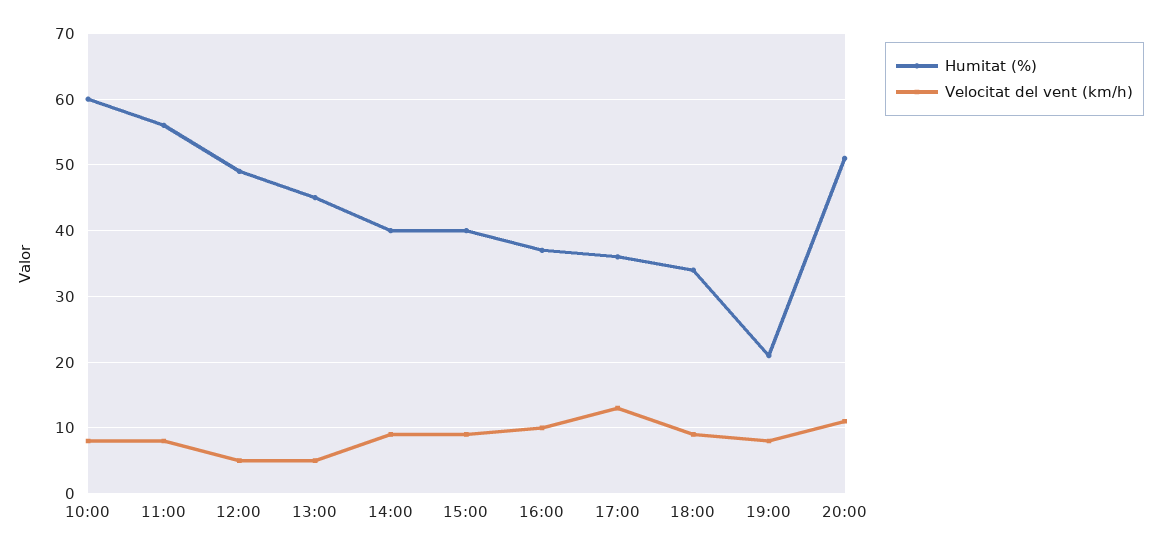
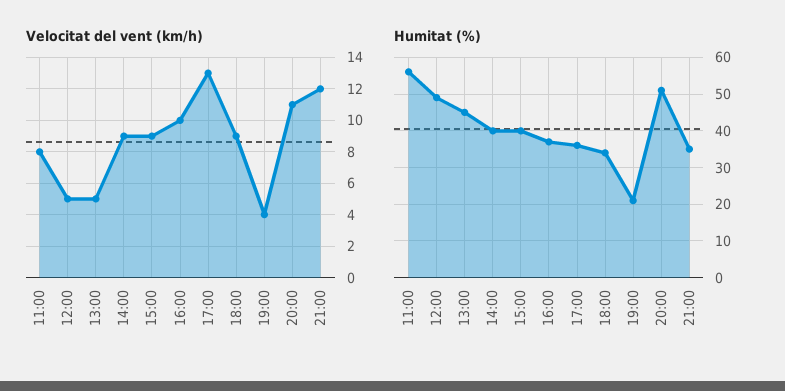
Humitat (%), 10:00: 60 -> none
Velocitat del vent (km/h), 10:00: 8 -> none
Velocitat del vent (km/h), 19:00: 8 -> 4
Velocitat del vent (km/h), 21:00: none -> 12
Humitat (%), 21:00: none -> 35

